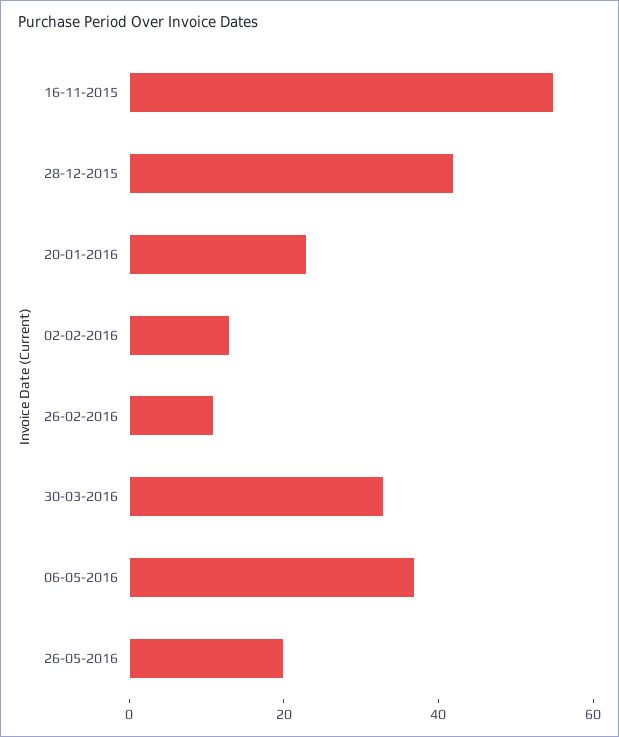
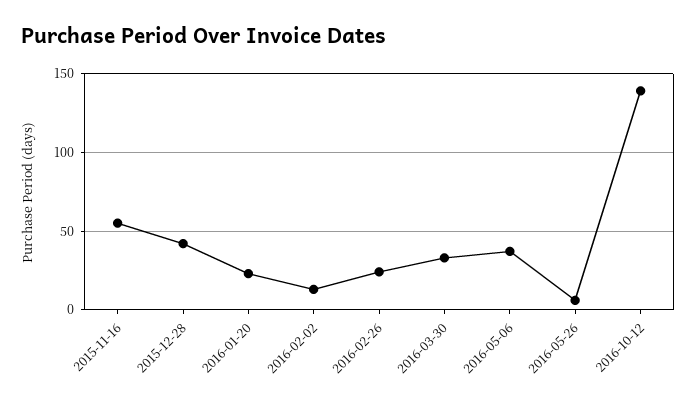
26-02-2016: 10 -> 25
26-05-2016: 20 -> 5
2016-10-12: none -> 140

